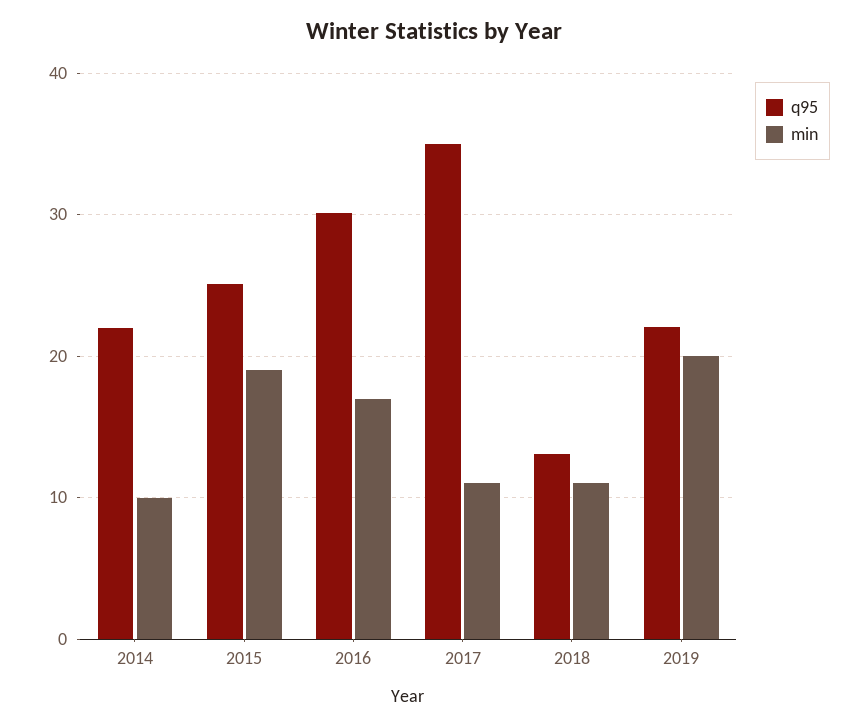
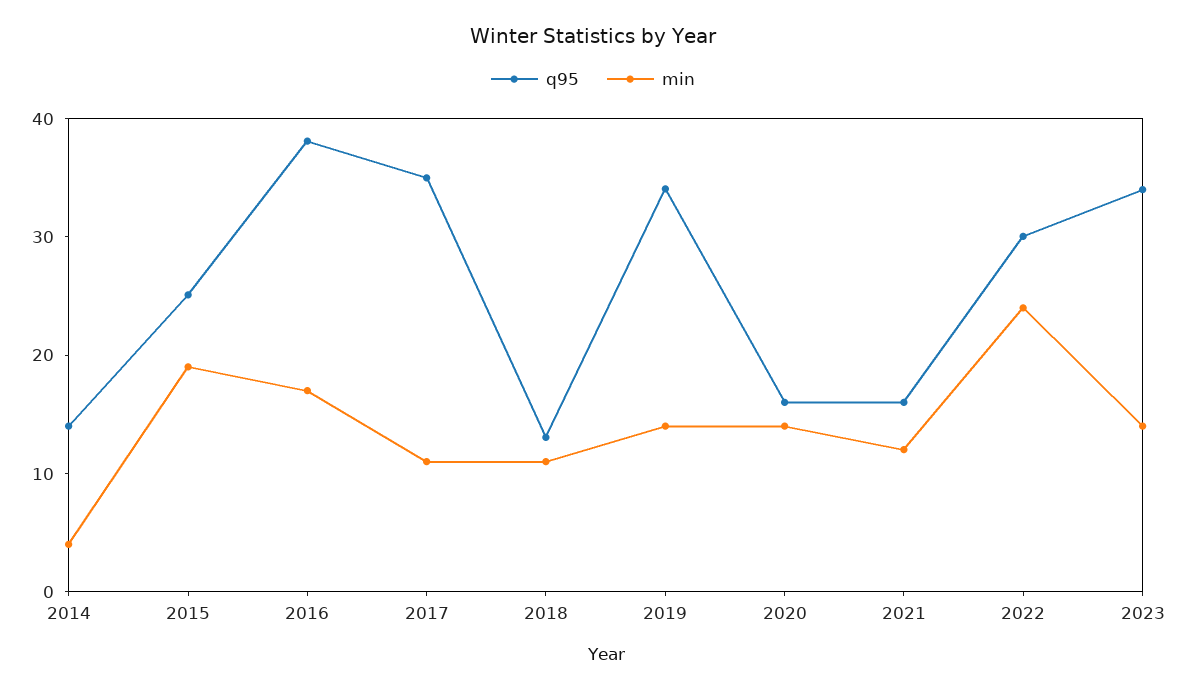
q95, 2014: 22 -> 14
min, 2014: 10 -> 4
q95, 2016: 30 -> 38
q95, 2019: 22 -> 34
min, 2019: 20 -> 14
q95, 2020: none -> 16
min, 2020: none -> 14
q95, 2021: none -> 16
min, 2021: none -> 12
q95, 2022: none -> 30
min, 2022: none -> 24
q95, 2023: none -> 34
min, 2023: none -> 14

